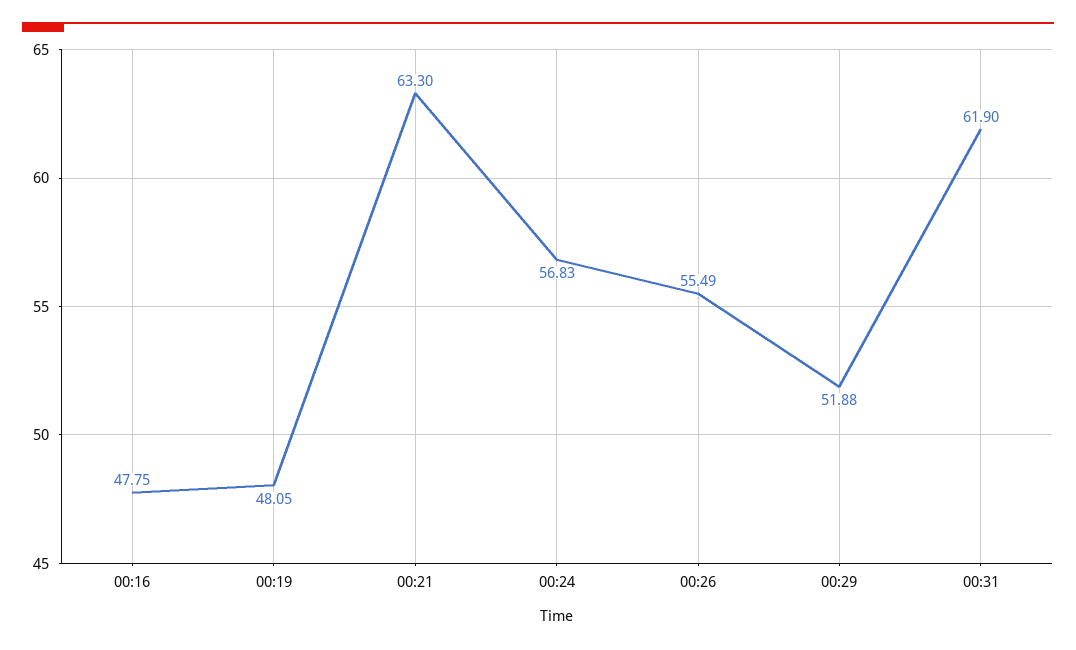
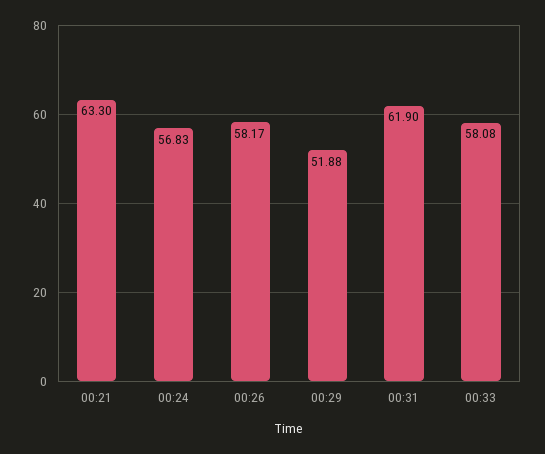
00:16: 47.75 -> none
00:19: 48.05 -> none
00:26: 55.49 -> 58.17
00:33: none -> 58.08

